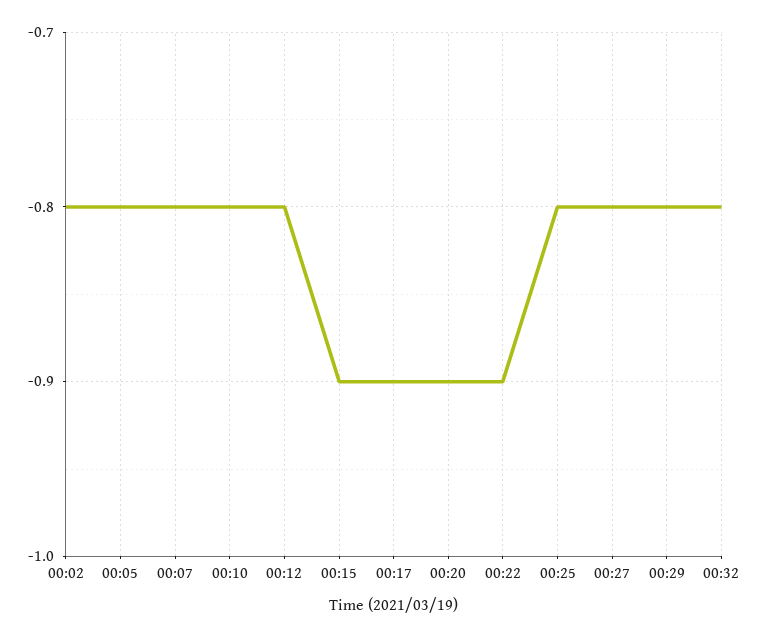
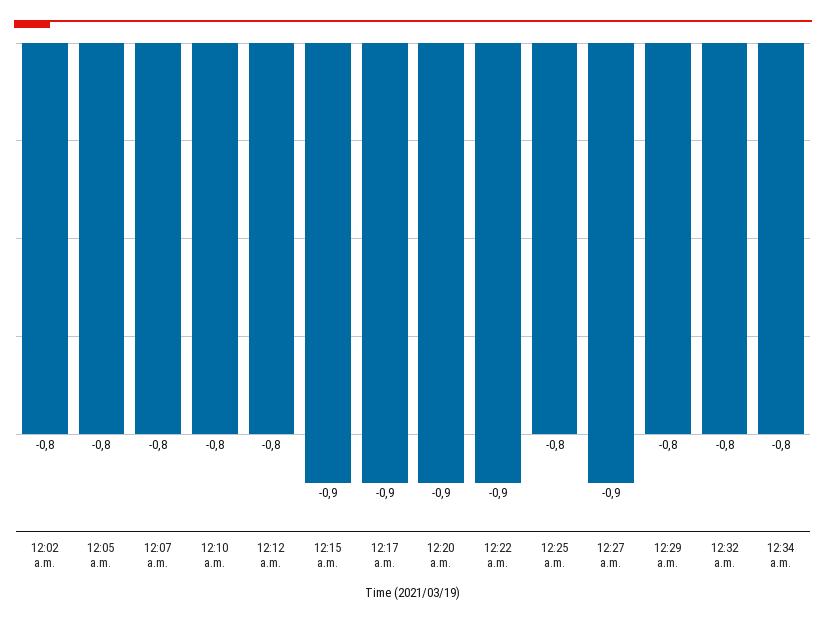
00:27: -0.8 -> -0.9
12:34 a.m.: none -> -0.8

